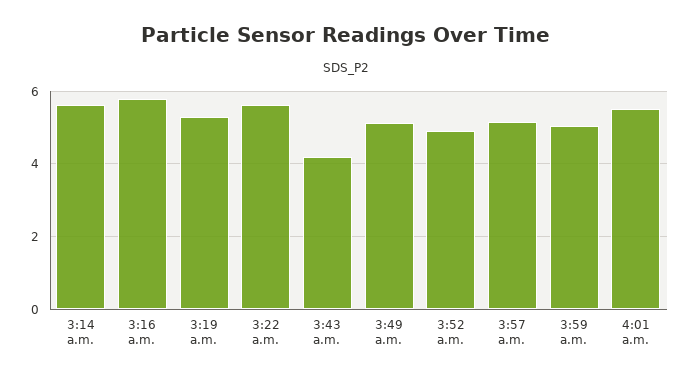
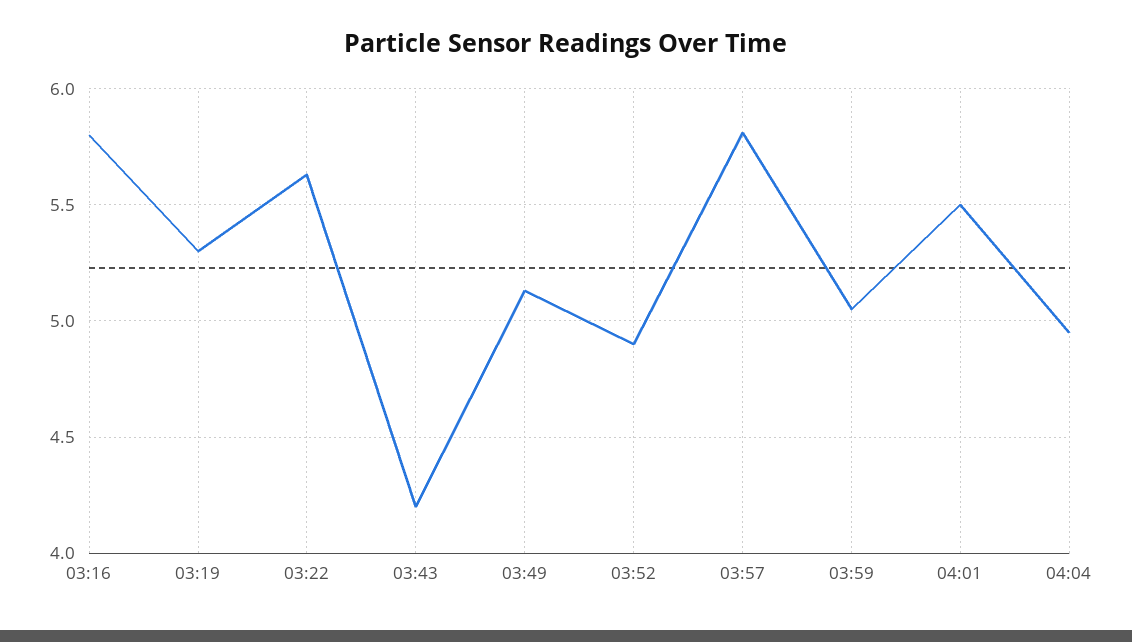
3:14 a.m.: 5.6 -> none
3:57 a.m.: 5.2 -> 5.8
04:04: none -> 4.95

